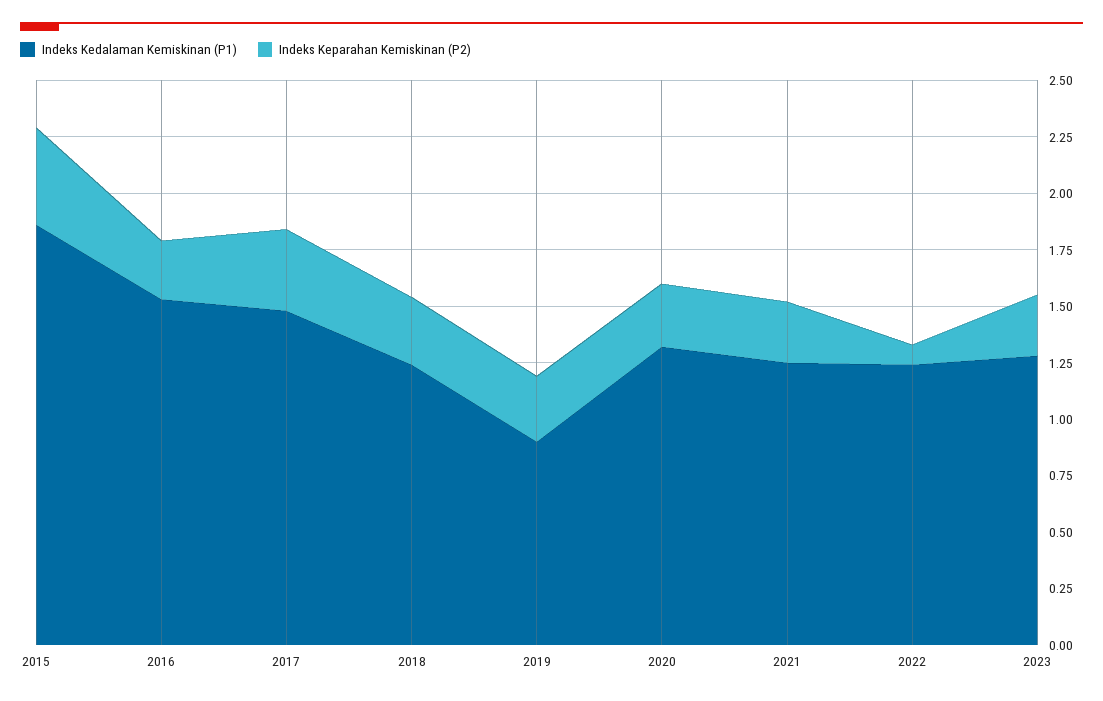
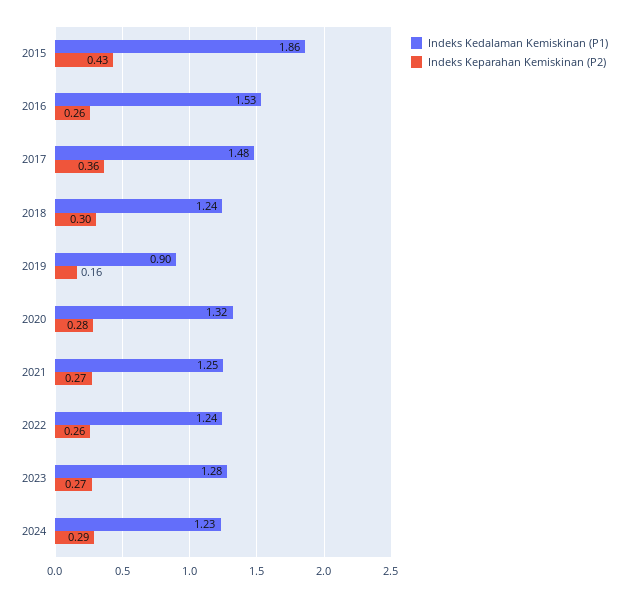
Indeks Keparahan Kemiskinan (P2), 2019: 0.3 -> 0.16
Indeks Keparahan Kemiskinan (P2), 2022: 0.1 -> 0.26
Indeks Kedalaman Kemiskinan (P1), 2024: none -> 1.23
Indeks Keparahan Kemiskinan (P2), 2024: none -> 0.29

